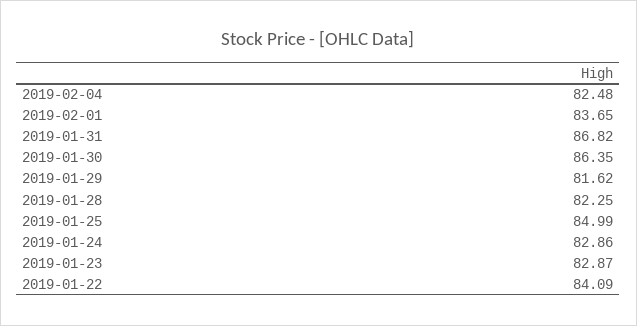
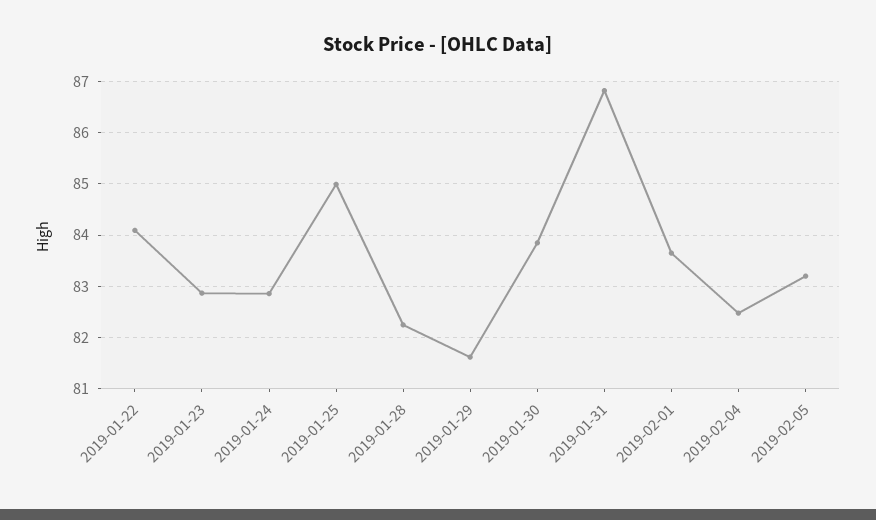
2019-01-30: 86.35 -> 83.8
2019-02-05: none -> 83.2

